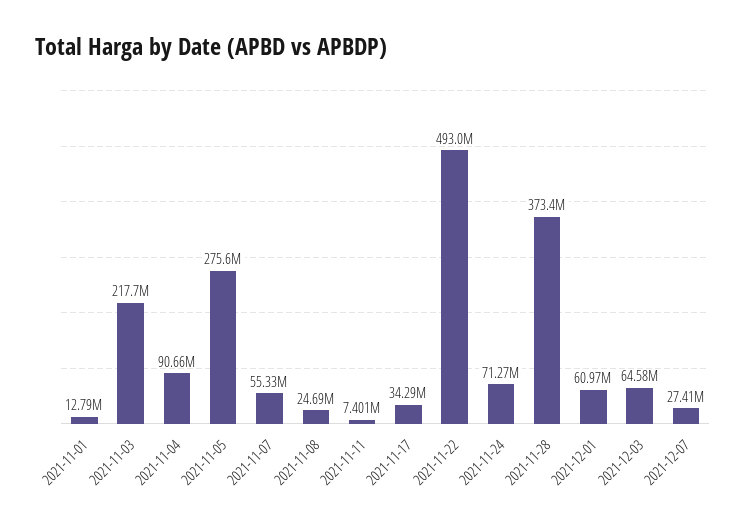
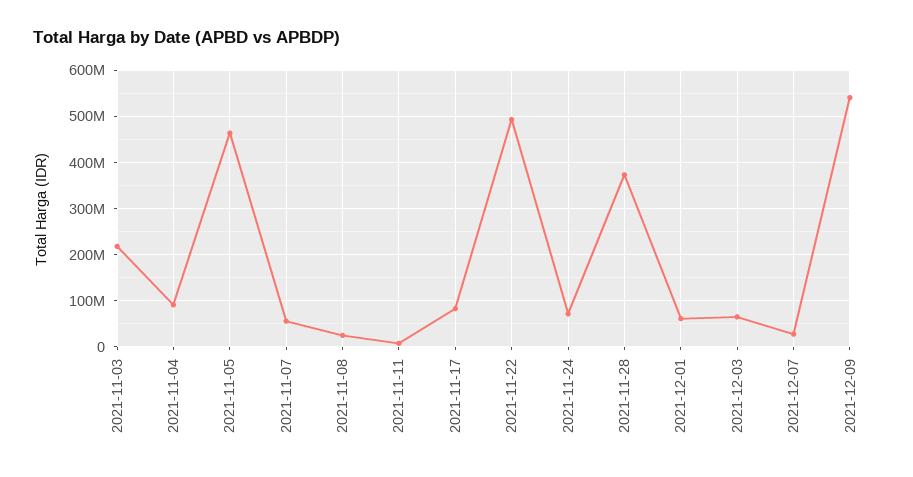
2021-11-01: 12790000 -> none
2021-11-05: 275600000 -> 460000000
2021-11-17: 34290000 -> 80000000
2021-12-09: none -> 540000000

